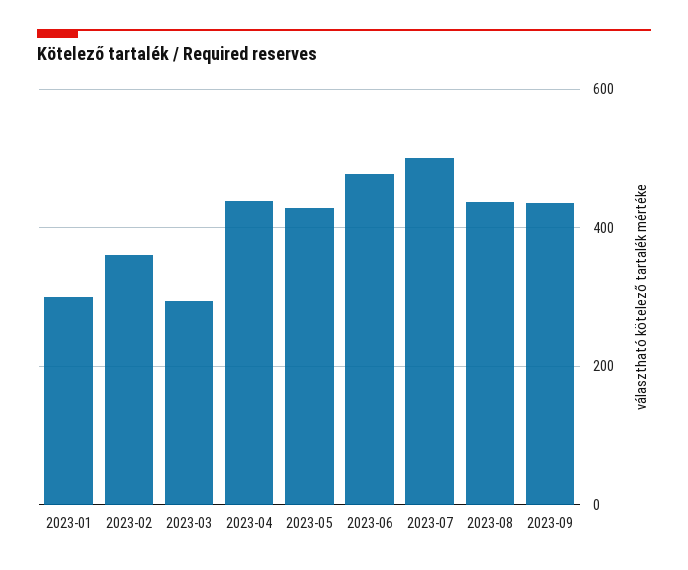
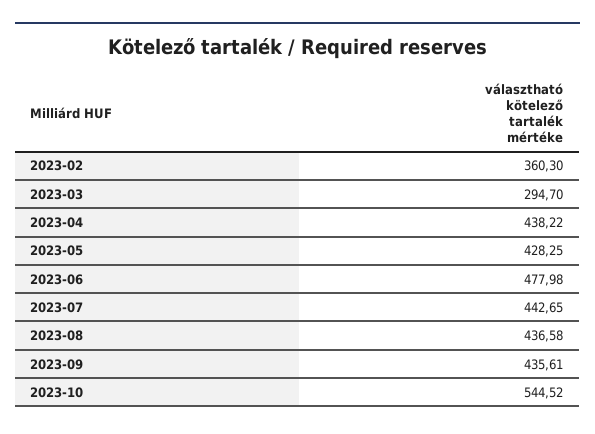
2023-01: 300 -> none
2023-07: 500 -> 442.65
2023-10: none -> 544.52

